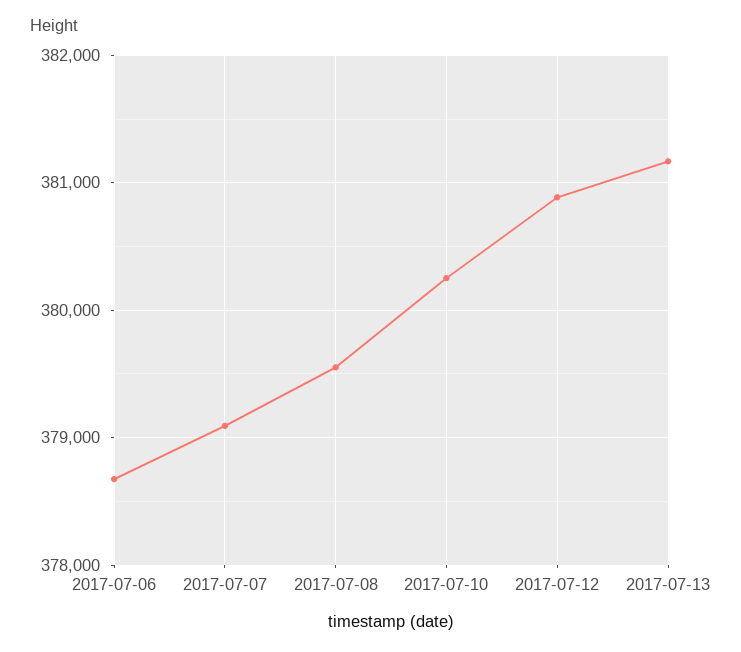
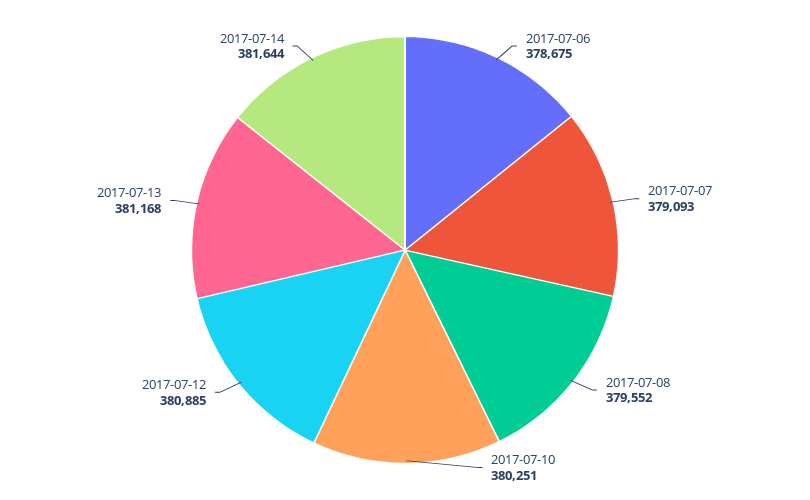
2017-07-14: none -> 381644

